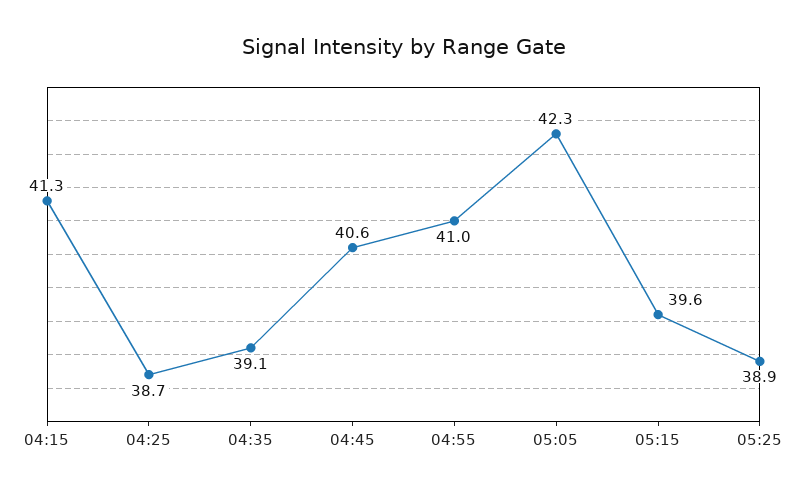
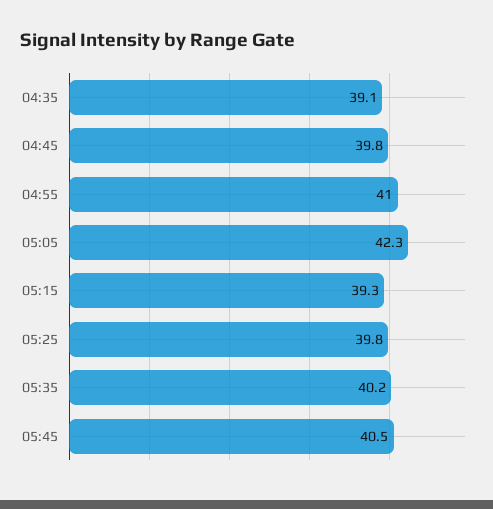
04:15: 41.3 -> none
04:25: 38.7 -> none
04:45: 40.6 -> 39.8
05:15: 39.6 -> 39.3
05:25: 38.9 -> 39.8
05:35: none -> 40.2
05:45: none -> 40.5

